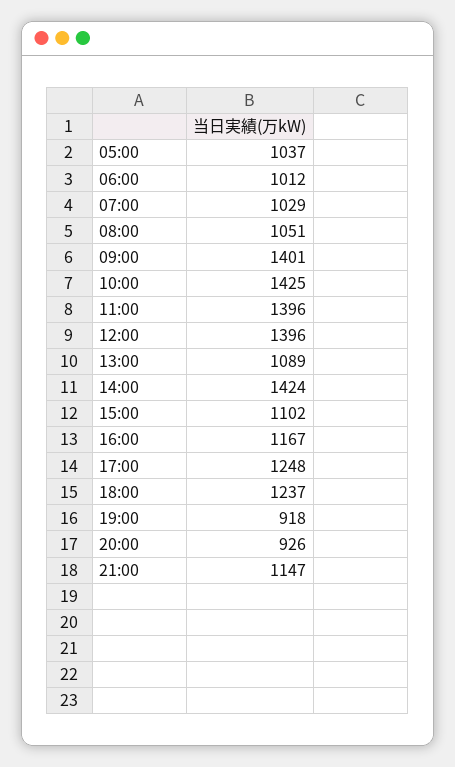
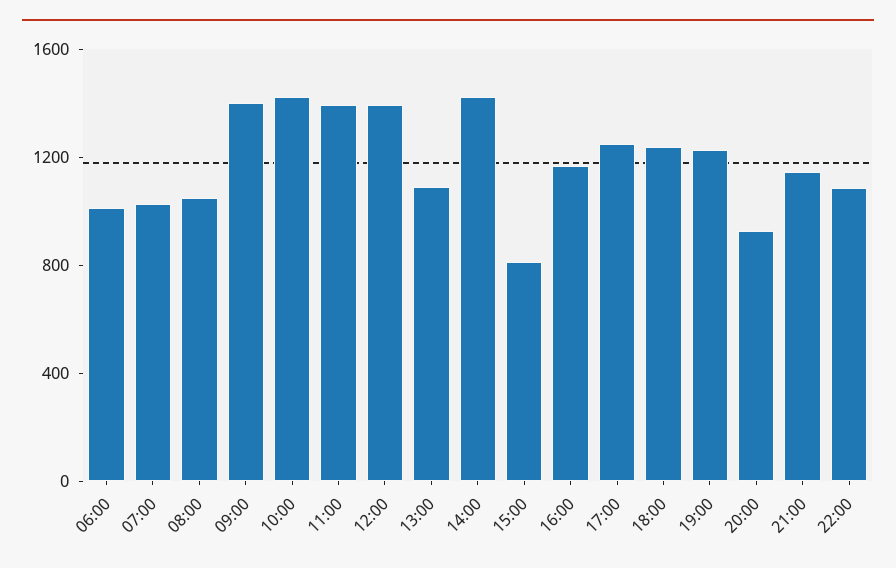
05:00: 1037 -> none
15:00: 1102 -> 800
19:00: 918 -> 1200
22:00: none -> 1100

